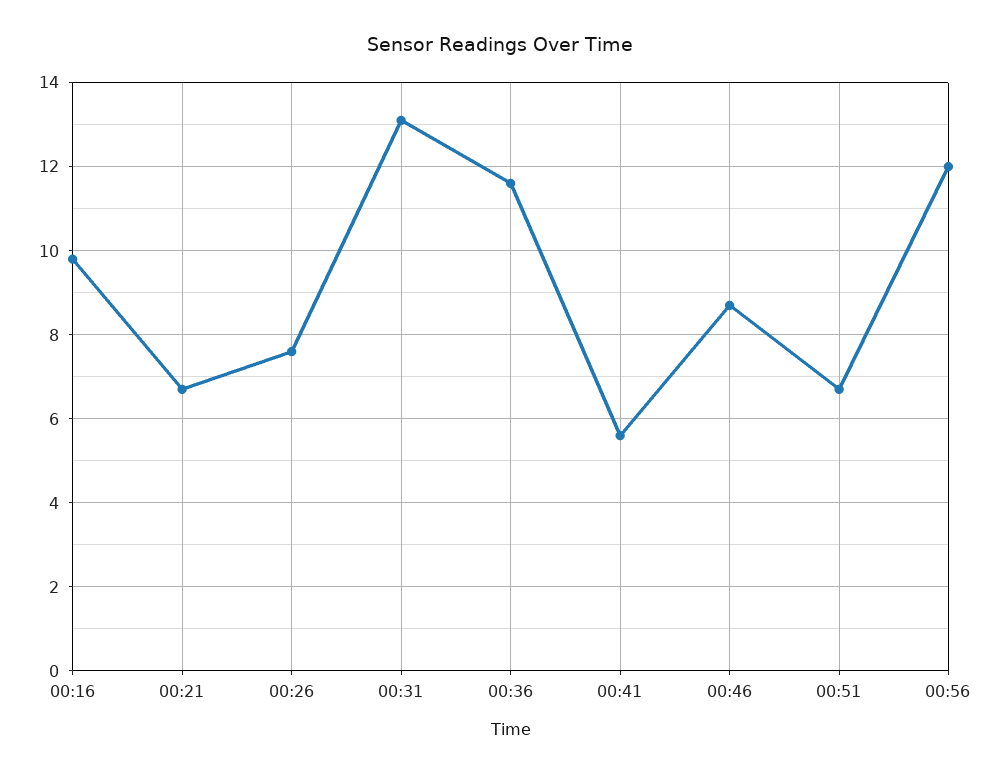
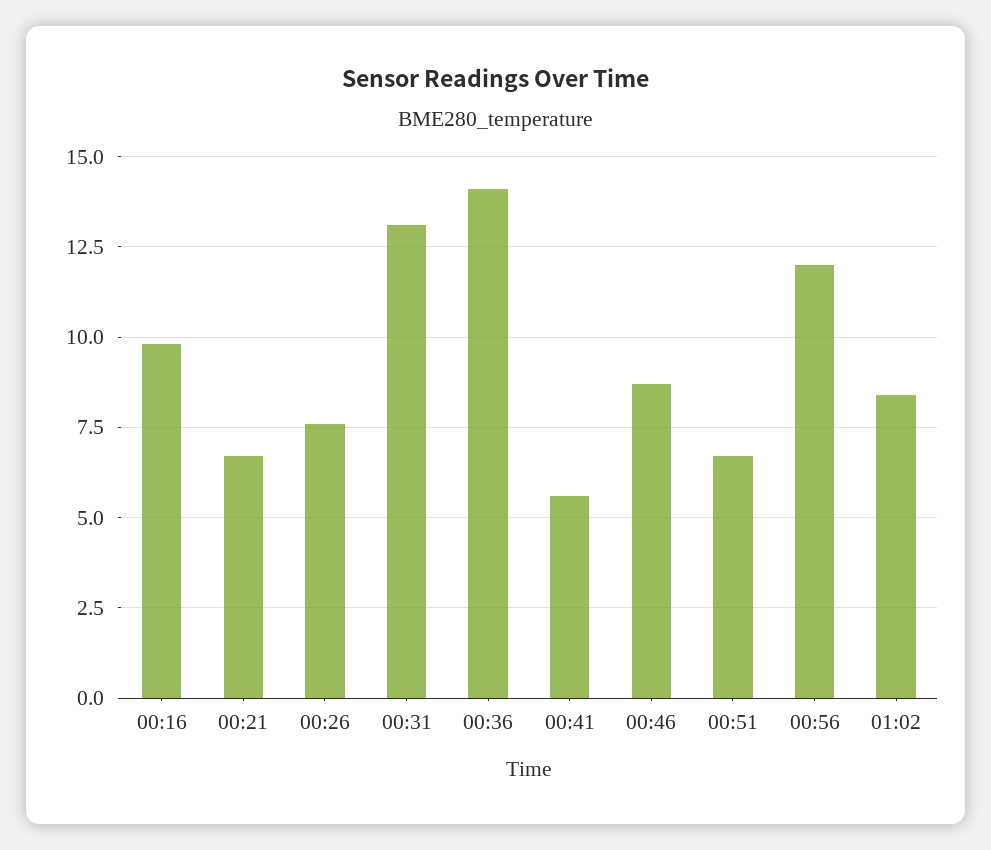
00:36: 11.5 -> 14
01:02: none -> 8.5

